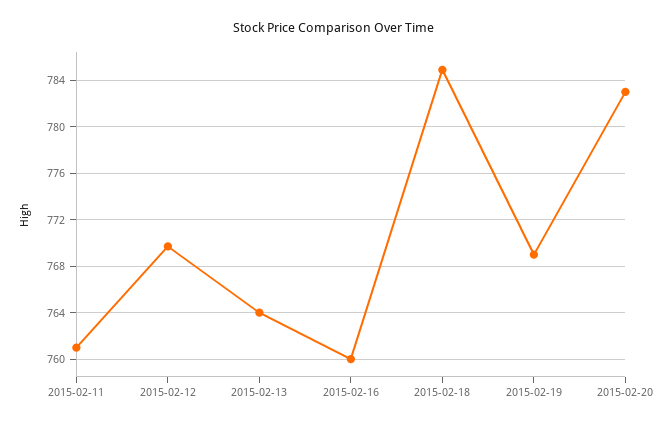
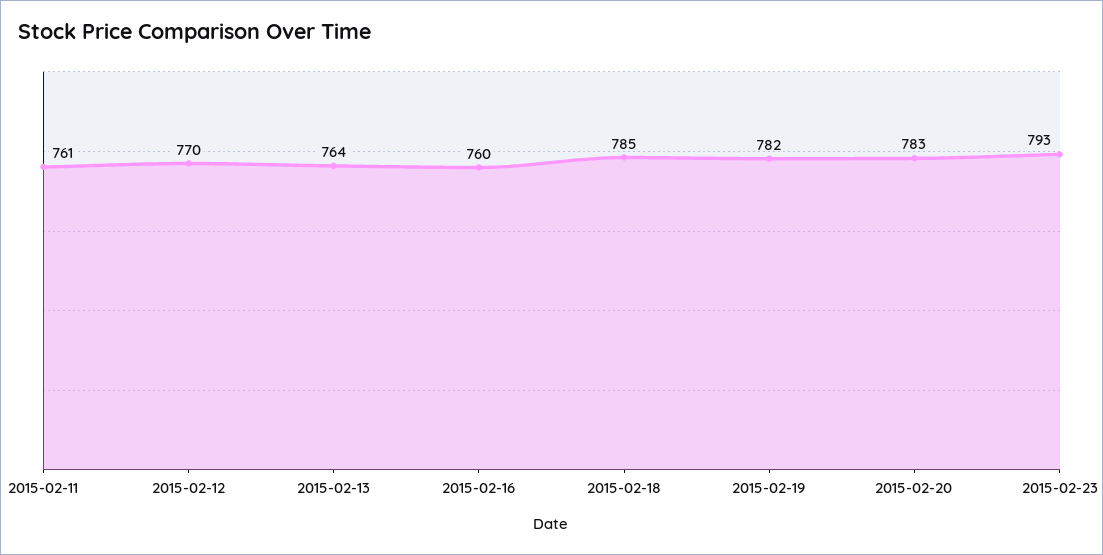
2015-02-19: 769 -> 782
2015-02-23: none -> 793

